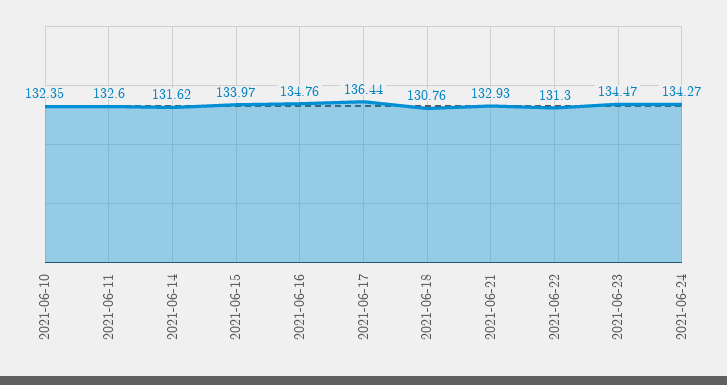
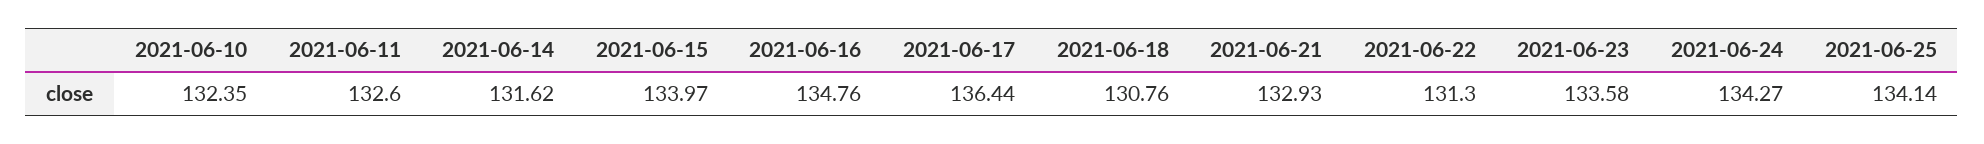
2021-06-23: 134.47 -> 133.58
2021-06-25: none -> 134.14

